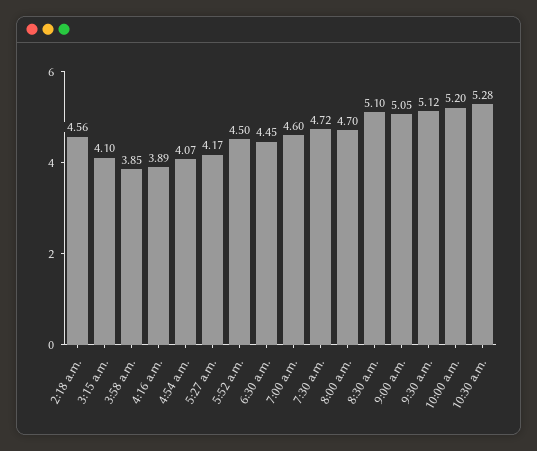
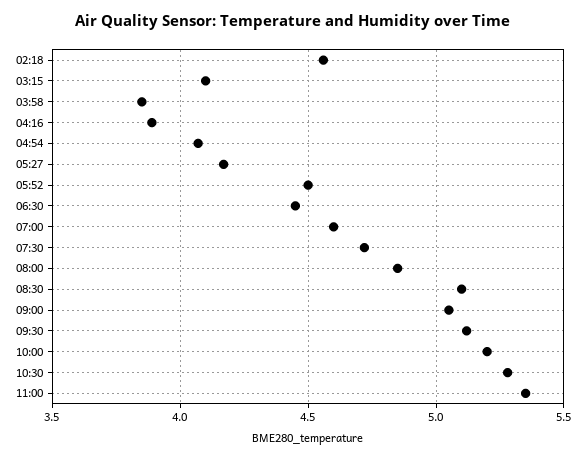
8:00 a.m.: 4.7 -> 4.85
11:00: none -> 5.35

